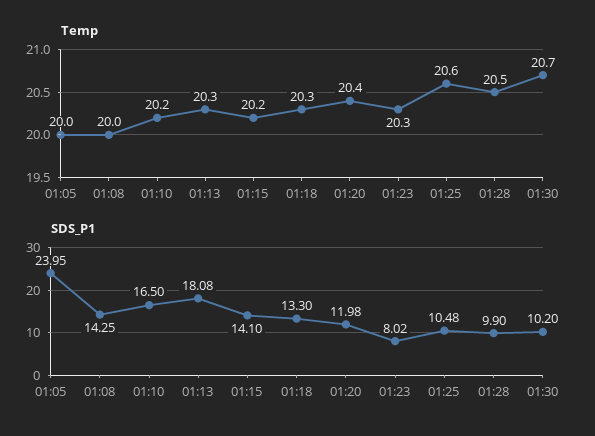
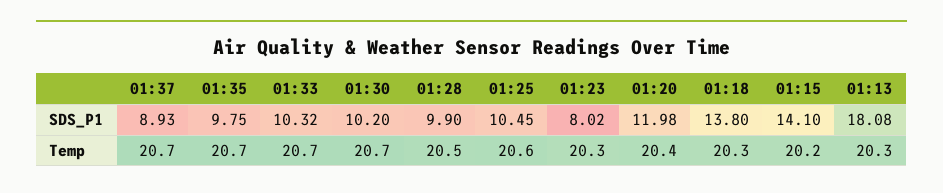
Temp, 01:05: 20 -> none
Temp, 01:08: 20 -> none
Temp, 01:10: 20.2 -> none
SDS_P1, 01:05: 23.95 -> none
SDS_P1, 01:08: 14.25 -> none
SDS_P1, 01:10: 16.5 -> none
SDS_P1, 01:18: 13.3 -> 13.8
SDS_P1, 01:25: 10.48 -> 10.45
SDS_P1, 01:37: none -> 8.93
SDS_P1, 01:35: none -> 9.75
SDS_P1, 01:33: none -> 10.32
Temp, 01:37: none -> 20.7
Temp, 01:35: none -> 20.7
Temp, 01:33: none -> 20.7

